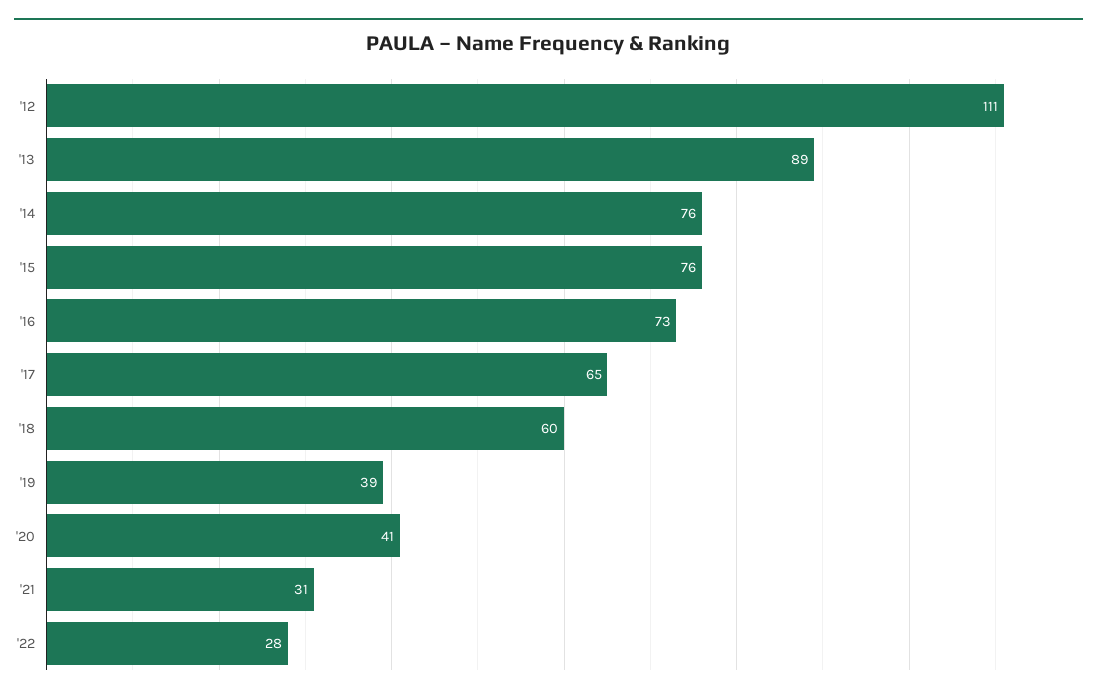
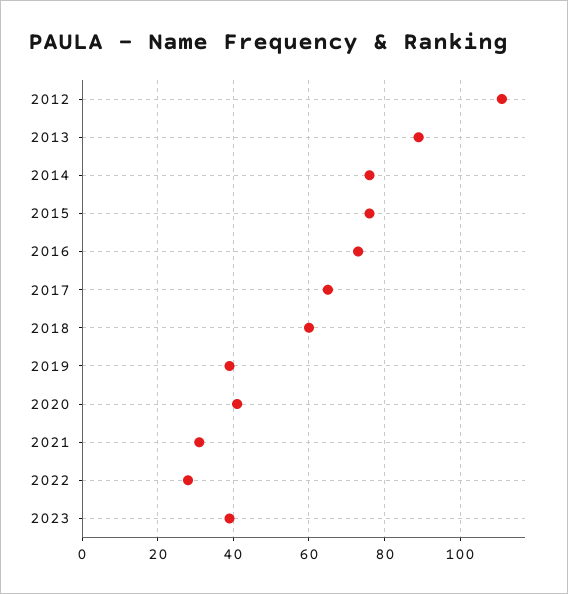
2023: none -> 40

